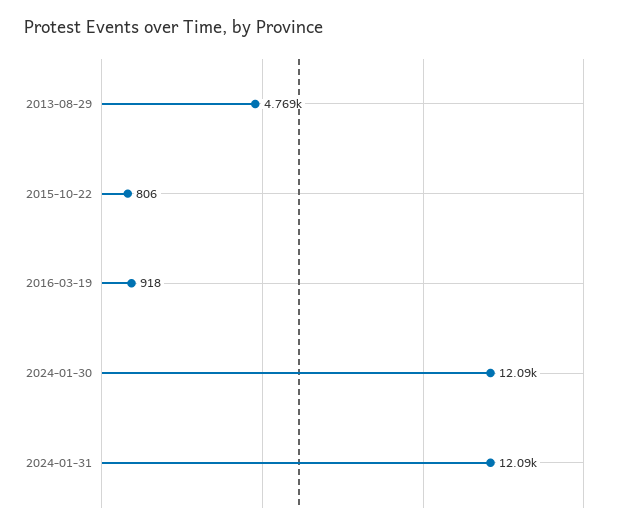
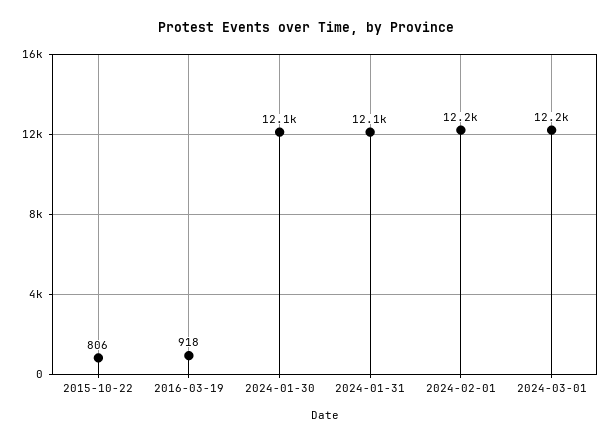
2013-08-29: 4769 -> none
2024-02-01: none -> 12200
2024-03-01: none -> 12200

